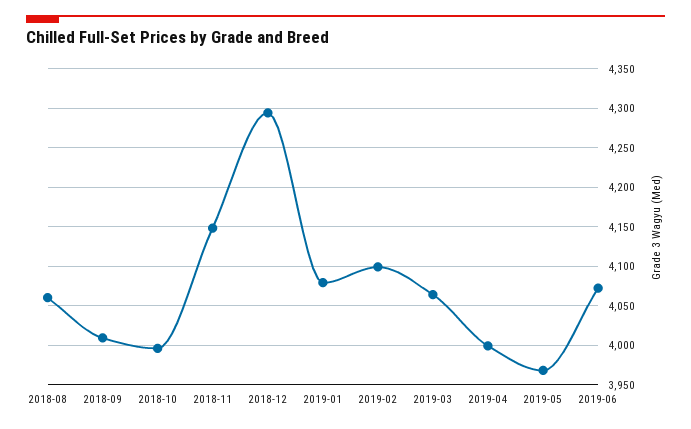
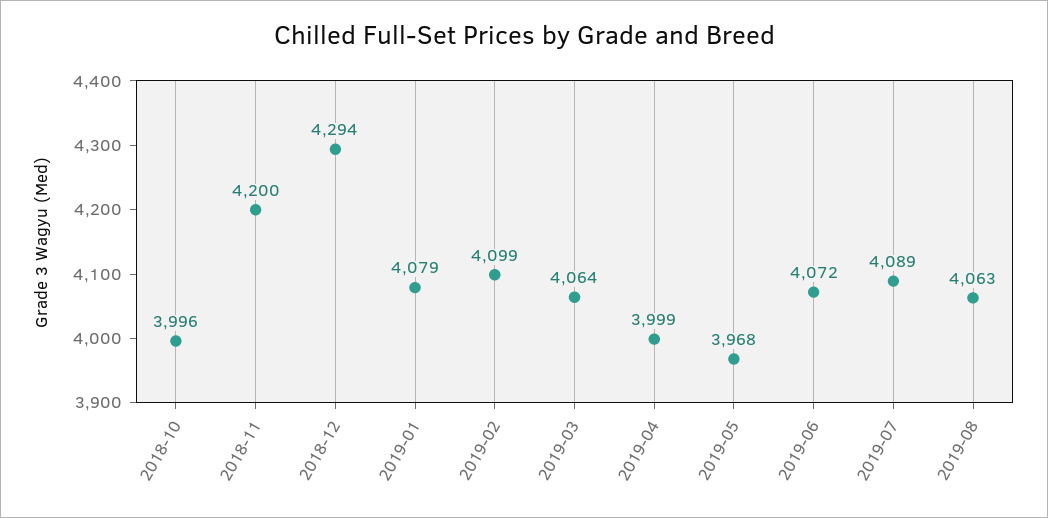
2018-08: 4060 -> none
2018-09: 4010 -> none
2018-11: 4150 -> 4200
2019-07: none -> 4089
2019-08: none -> 4063

